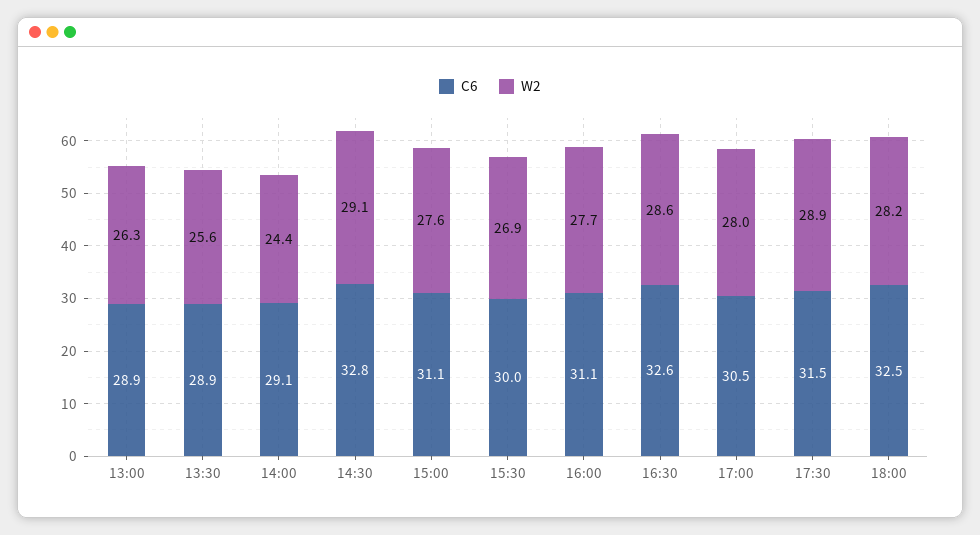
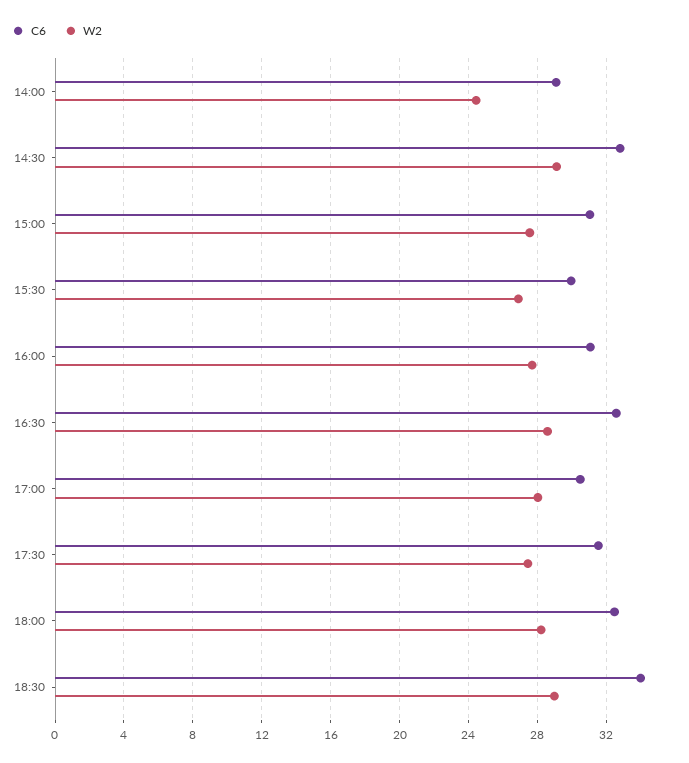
C6, 13:00: 28.9 -> none
W2, 13:00: 26.3 -> none
C6, 13:30: 28.9 -> none
W2, 13:30: 25.6 -> none
W2, 17:30: 28.9 -> 27.5
C6, 18:30: none -> 34
W2, 18:30: none -> 29

